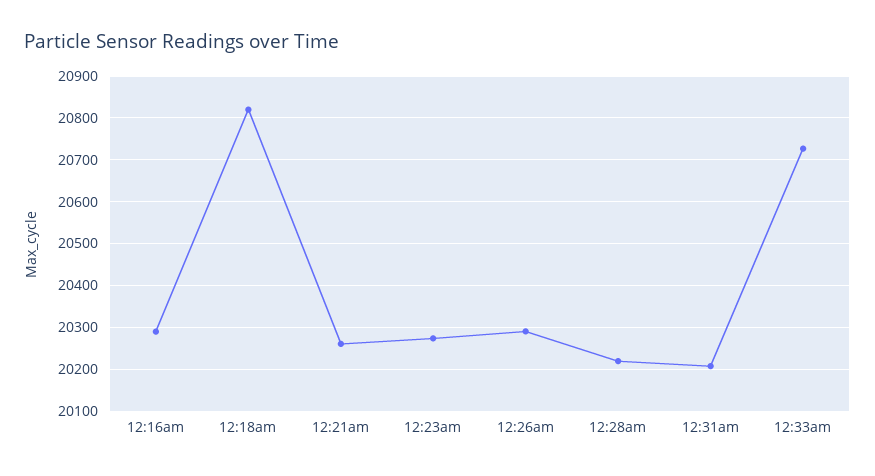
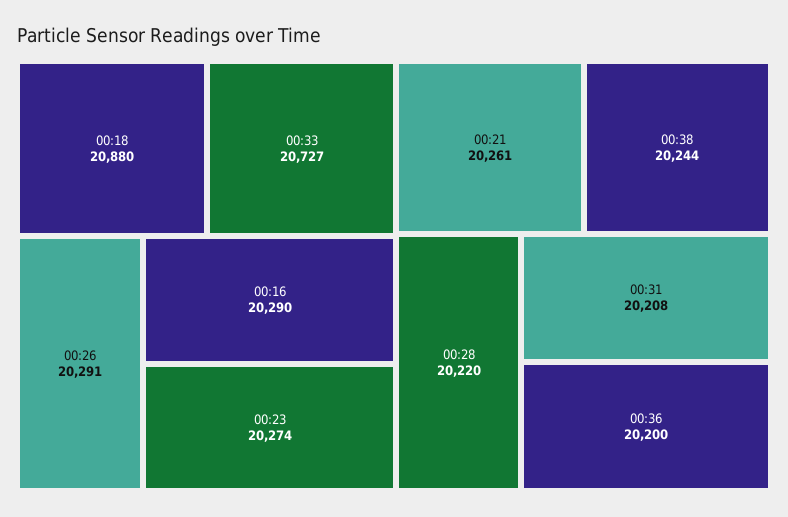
12:18am: 20820 -> 20880
00:38: none -> 20244
00:36: none -> 20200

